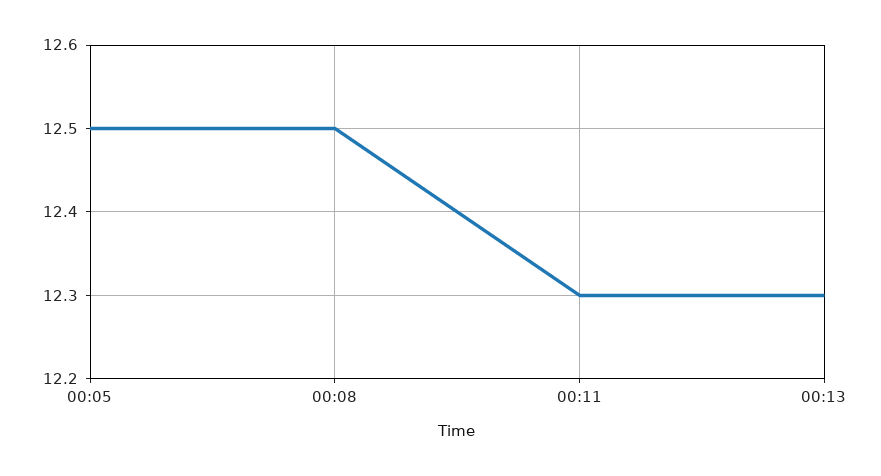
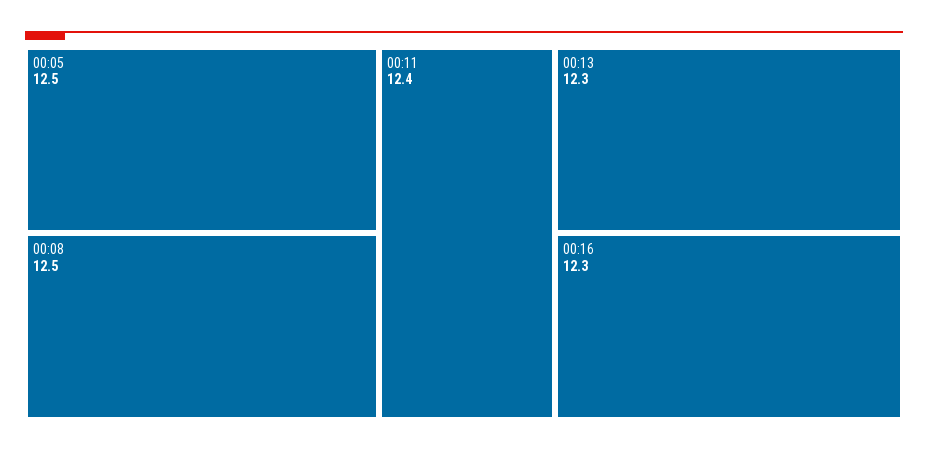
00:11: 12.3 -> 12.4
00:16: none -> 12.3

